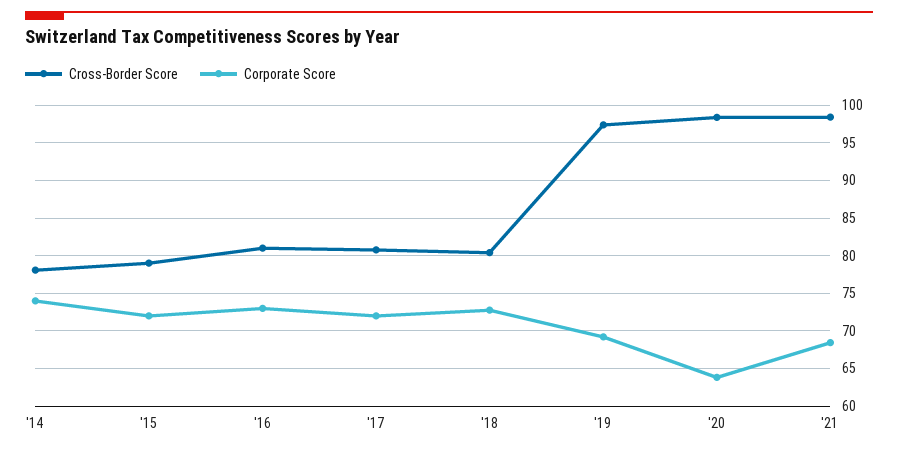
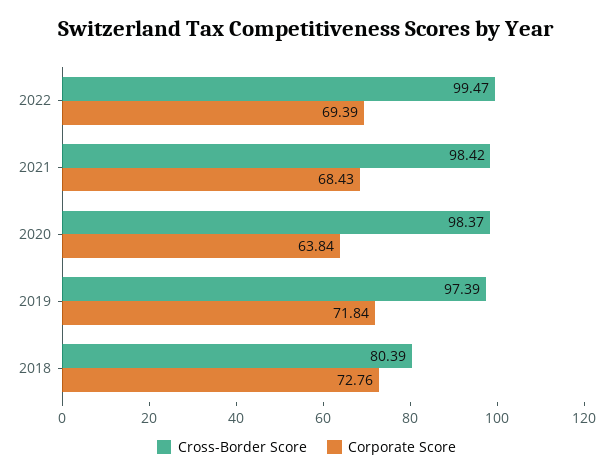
Cross-Border Score, '14: 78 -> none
Corporate Score, '14: 74 -> none
Cross-Border Score, '15: 79 -> none
Corporate Score, '15: 72 -> none
Cross-Border Score, '16: 81 -> none
Corporate Score, '16: 73 -> none
Cross-Border Score, '17: 81 -> none
Corporate Score, '17: 72 -> none
Corporate Score, '19: 69 -> 71.84
Cross-Border Score, 2022: none -> 99.47
Corporate Score, 2022: none -> 69.39

